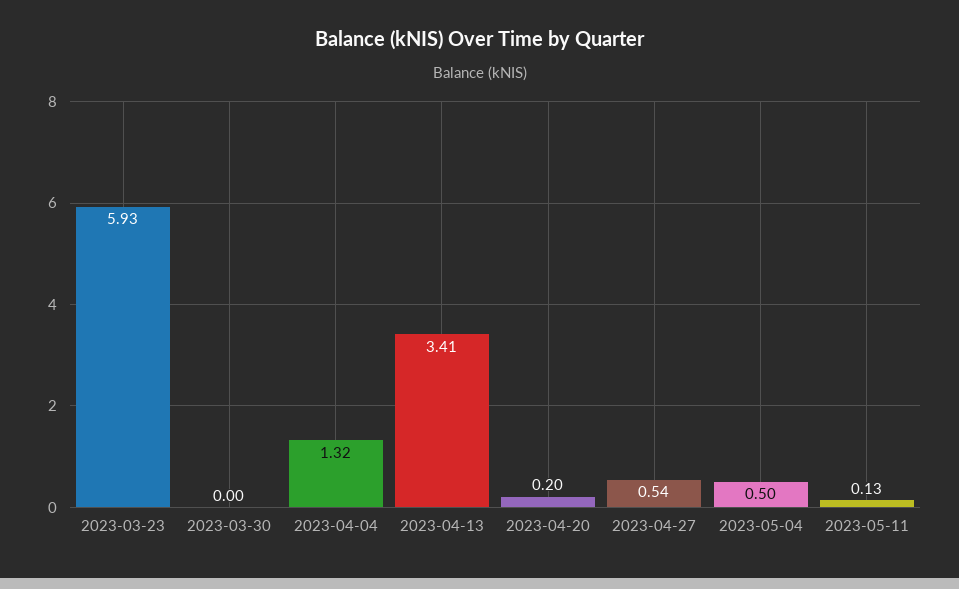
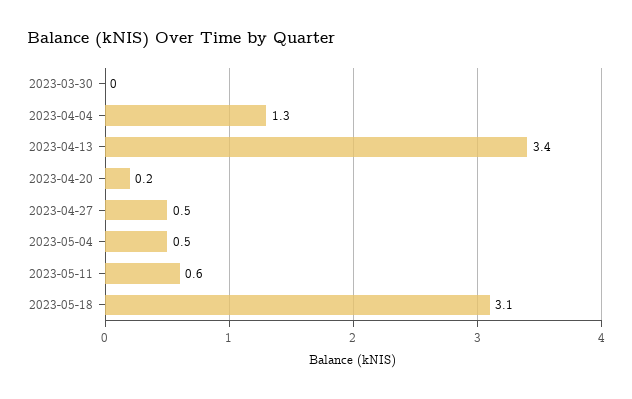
2023-03-23: 5.93 -> none
2023-05-11: 0.13 -> 0.6
2023-05-18: none -> 3.1

